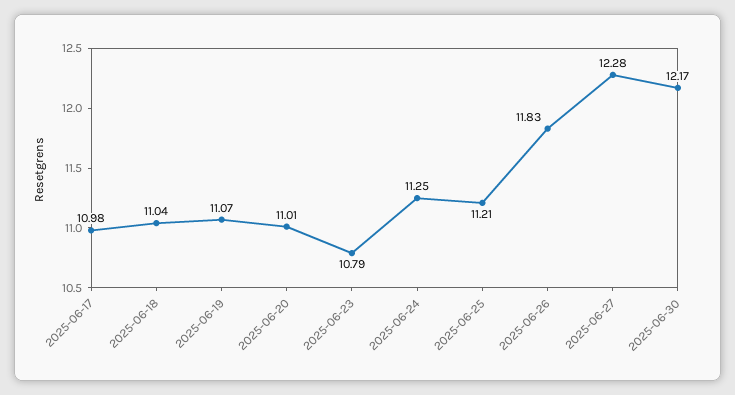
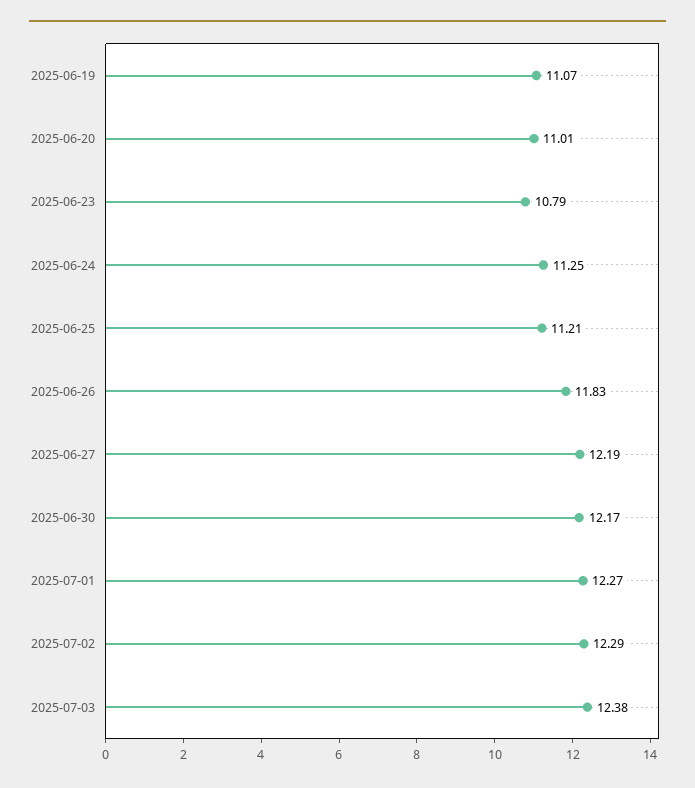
2025-06-17: 10.98 -> none
2025-06-18: 11.04 -> none
2025-06-27: 12.28 -> 12.19
2025-07-01: none -> 12.27
2025-07-02: none -> 12.29
2025-07-03: none -> 12.38

